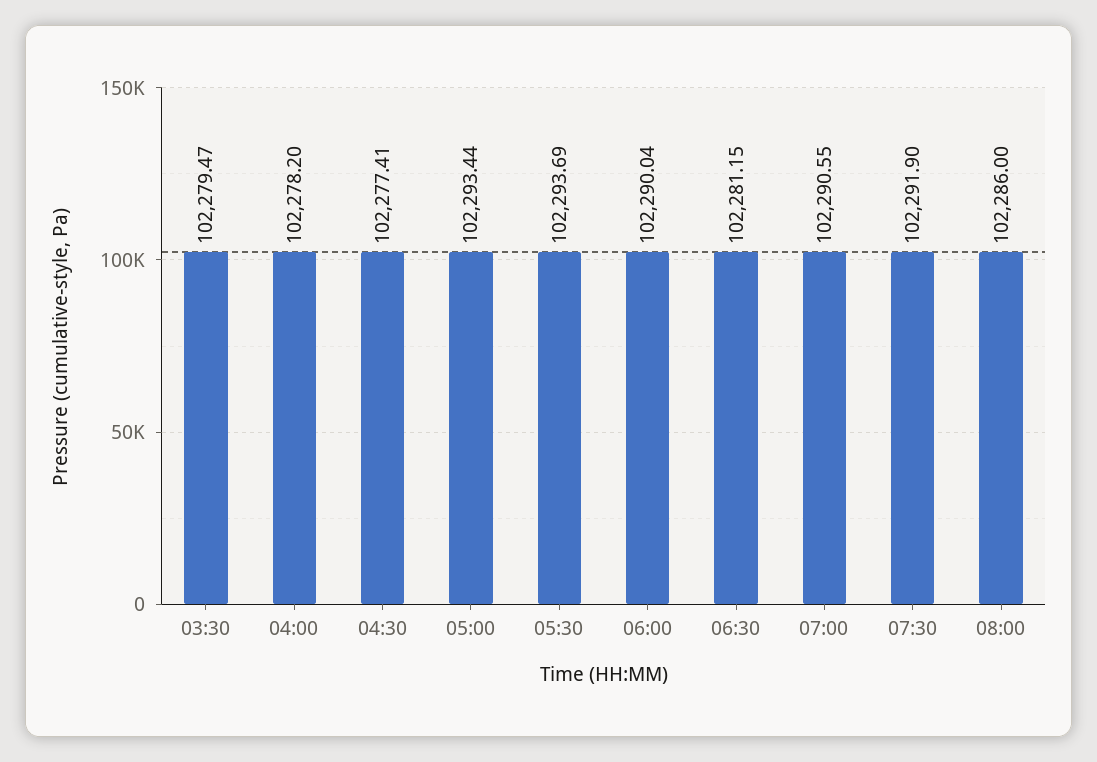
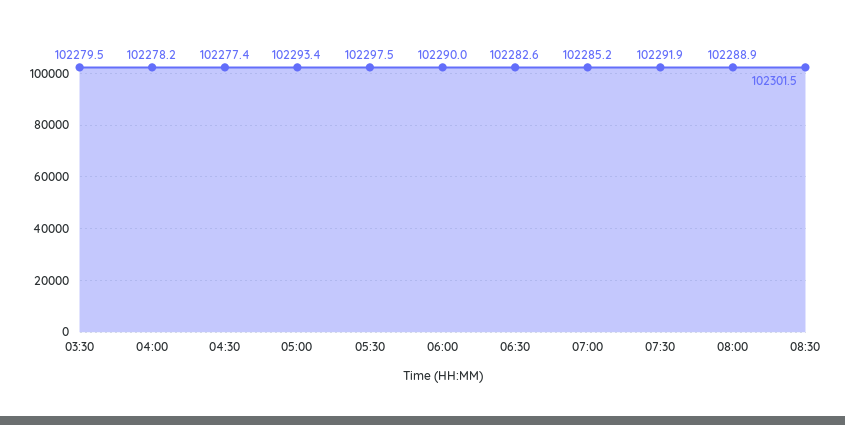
05:30: 102293.69 -> 102297.5
06:30: 102281.15 -> 102282.6
07:00: 102290.55 -> 102285.2
08:00: 102286 -> 102288.9
08:30: none -> 102301.5

